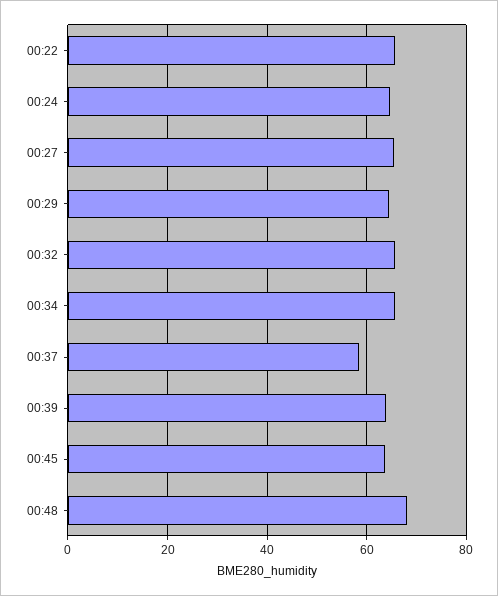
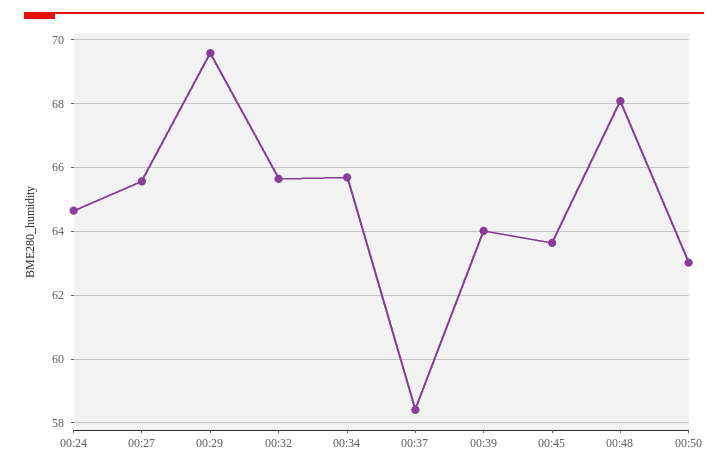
00:22: 66 -> none
00:29: 64 -> 69.6
00:50: none -> 63

